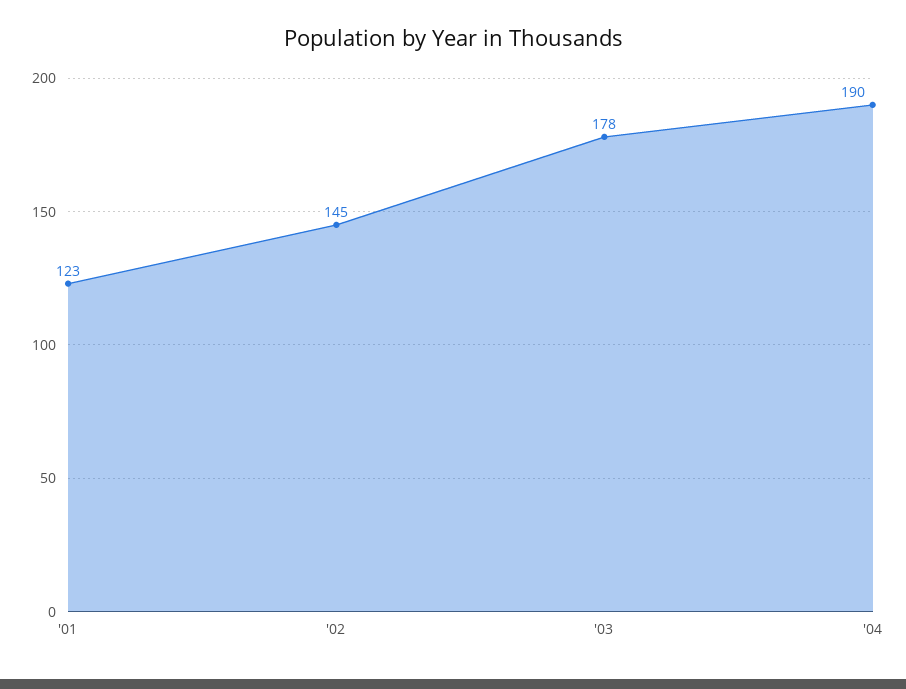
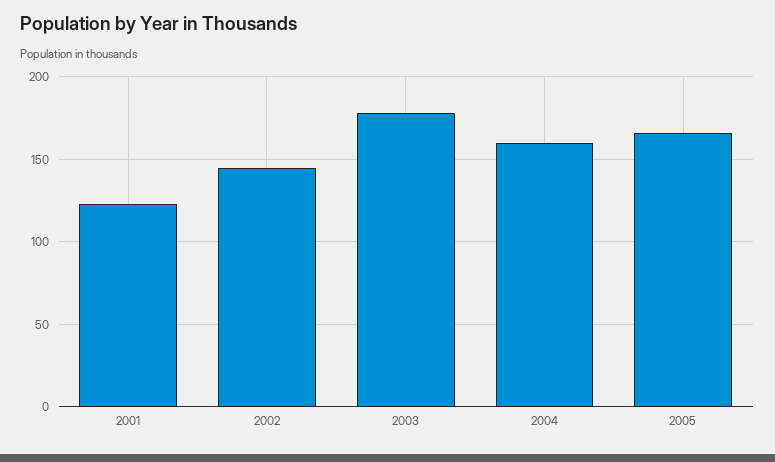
'04: 190 -> 160
2005: none -> 165

